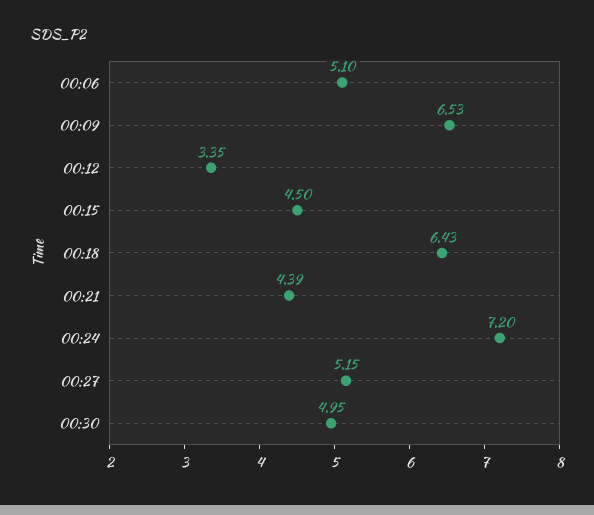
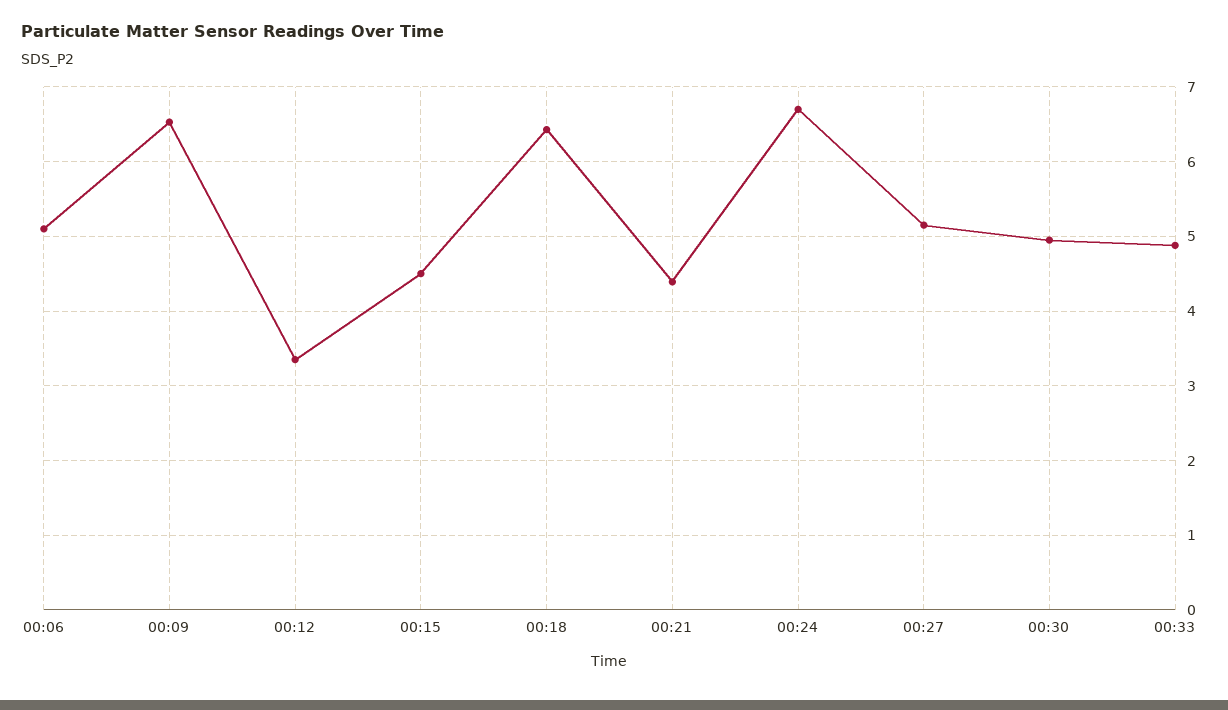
00:24: 7.2 -> 6.7
00:33: none -> 4.9

